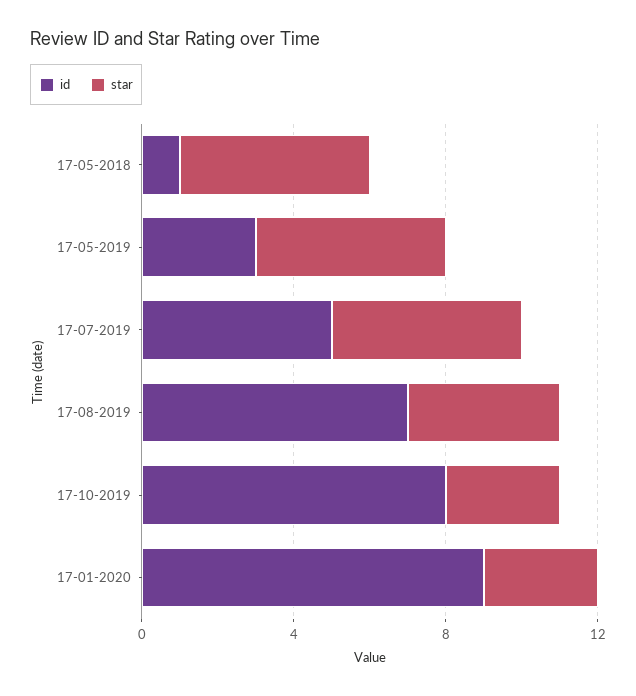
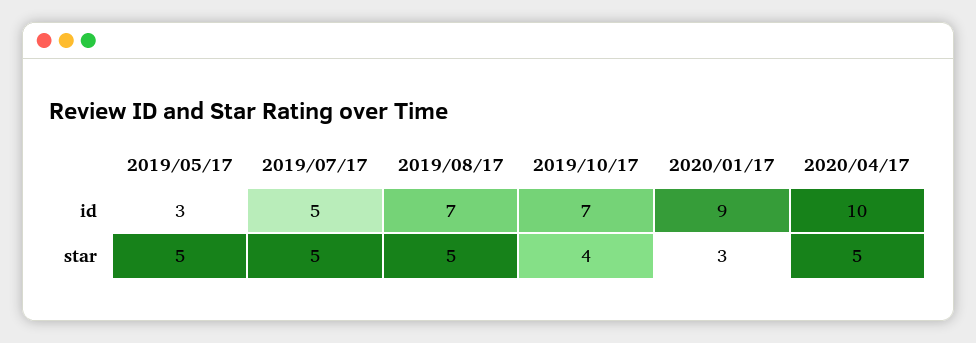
id, 17-05-2018: 1 -> none
star, 17-05-2018: 5 -> none
star, 17-08-2019: 4 -> 5
id, 17-10-2019: 8 -> 7
star, 17-10-2019: 3 -> 4
id, 2020/04/17: none -> 10
star, 2020/04/17: none -> 5

